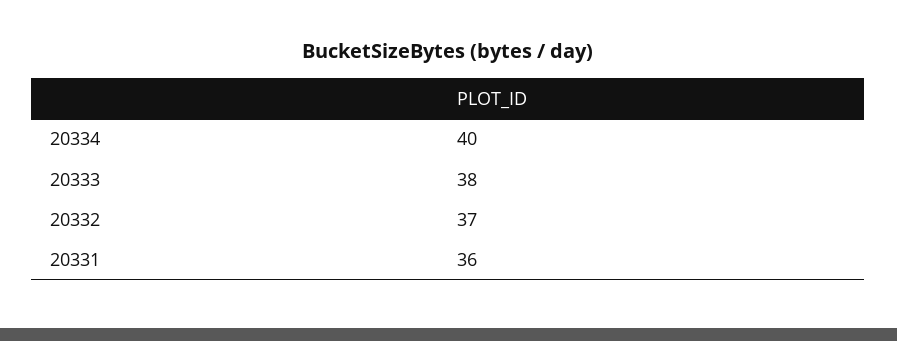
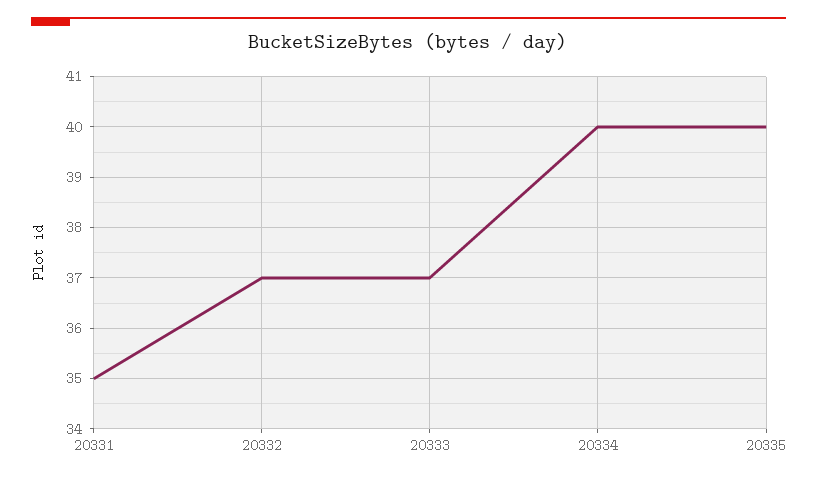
20333: 38 -> 37
20331: 36 -> 35
20335: none -> 40

